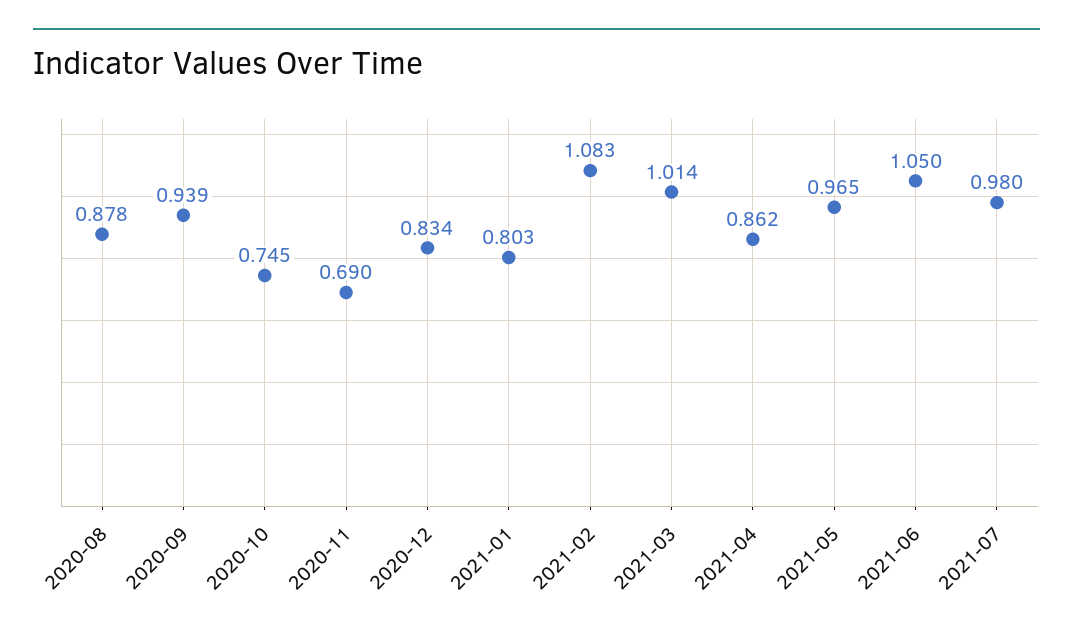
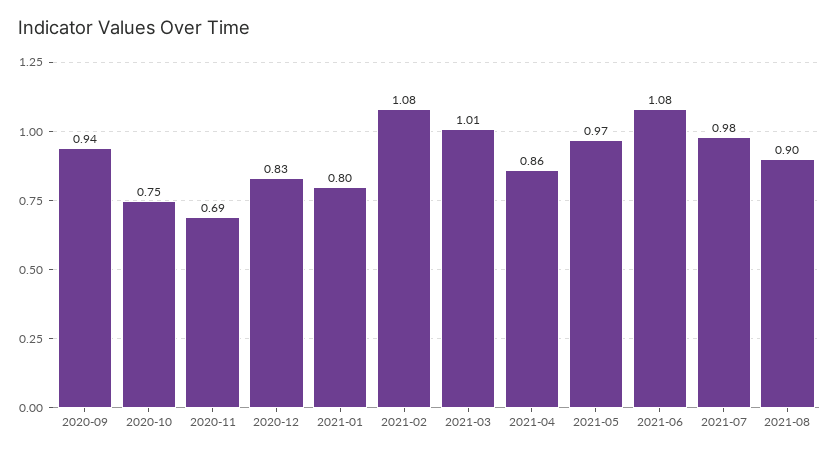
2020-08: 0.878 -> none
2021-06: 1.05 -> 1.08
2021-08: none -> 0.9

